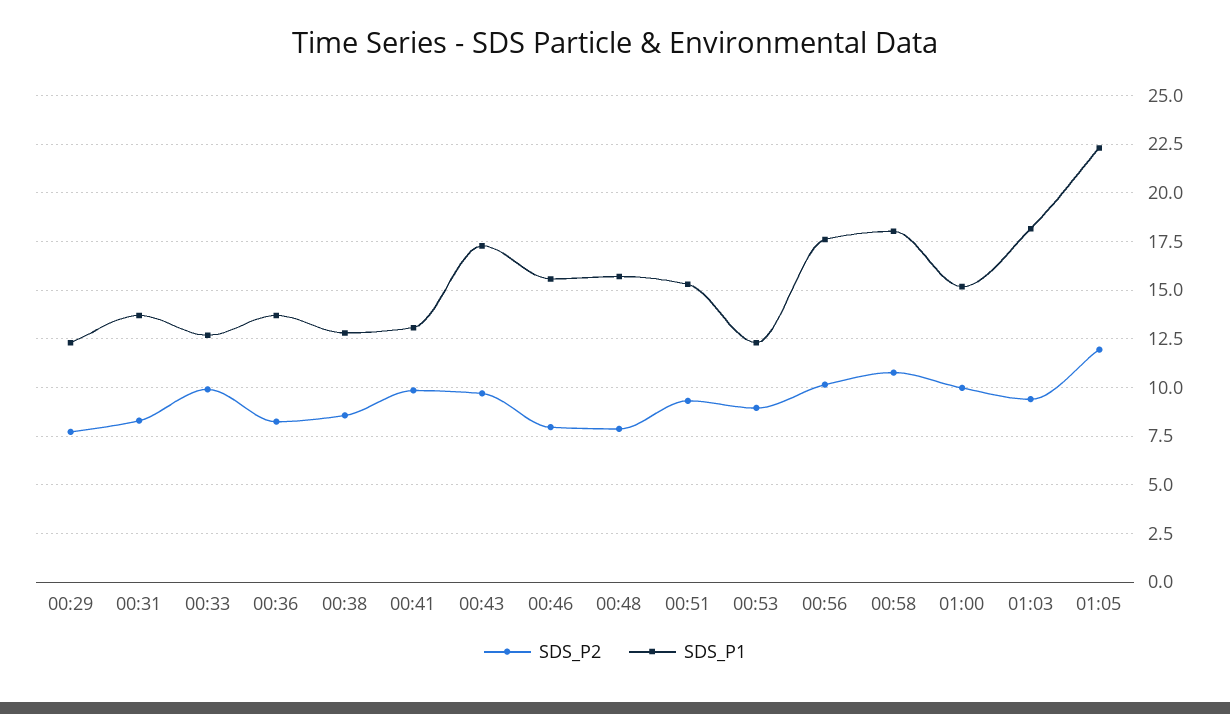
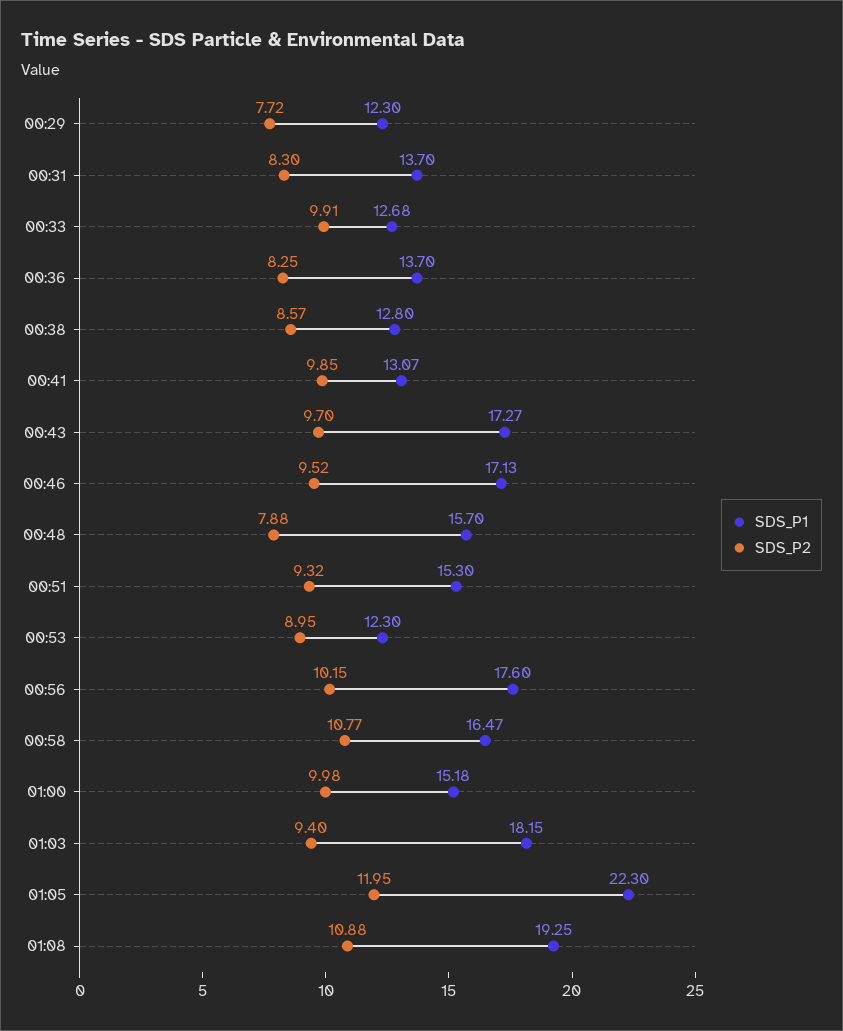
SDS_P2, 00:46: 8 -> 9.52
SDS_P1, 00:46: 15.5 -> 17.13
SDS_P1, 00:58: 18 -> 16.47
SDS_P1, 01:08: none -> 19.25
SDS_P2, 01:08: none -> 10.88

